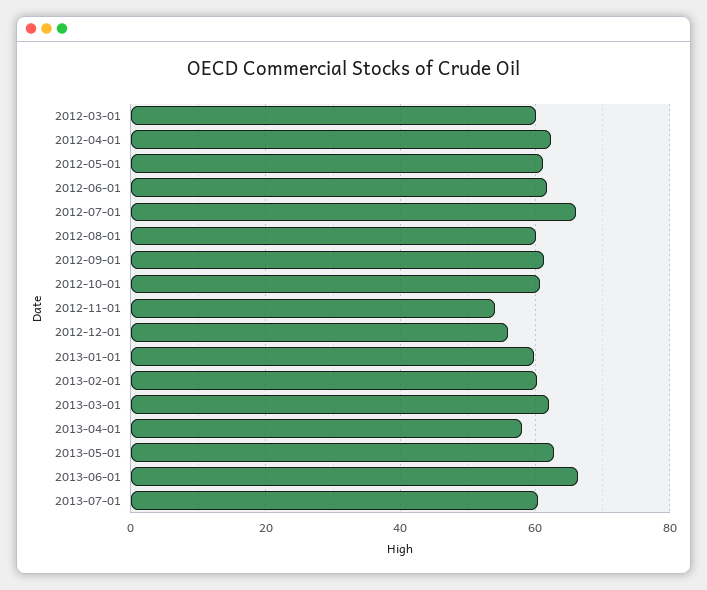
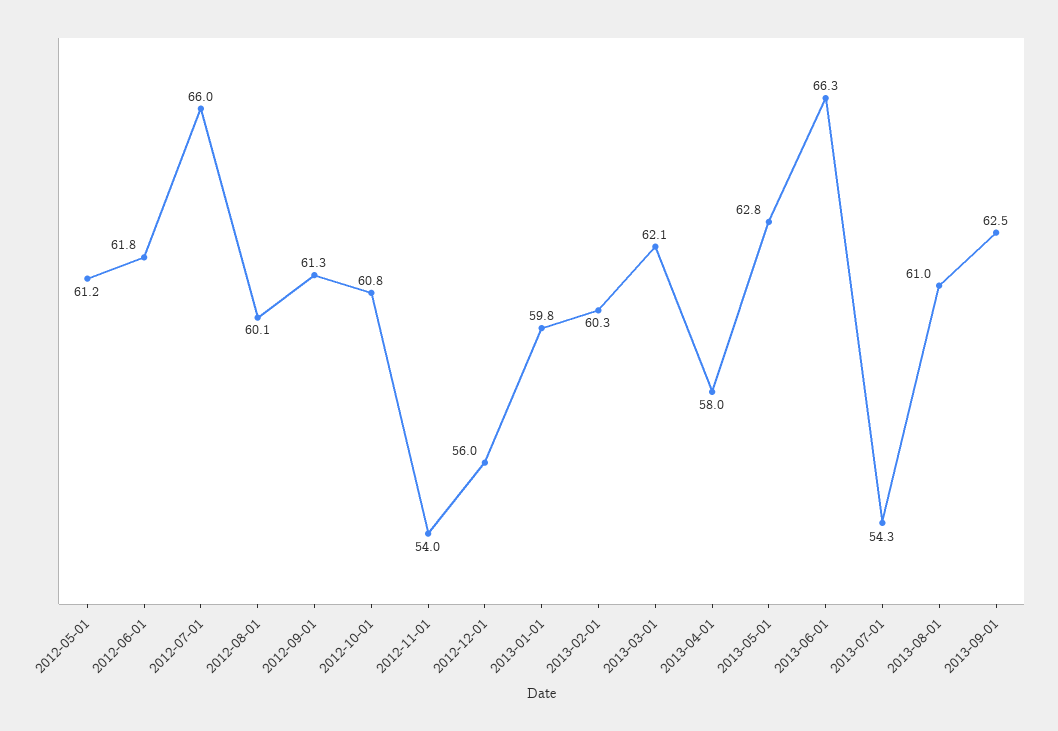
2012-03-01: 60 -> none
2012-04-01: 62 -> none
2013-07-01: 60 -> 54.3
2013-08-01: none -> 61
2013-09-01: none -> 62.5

